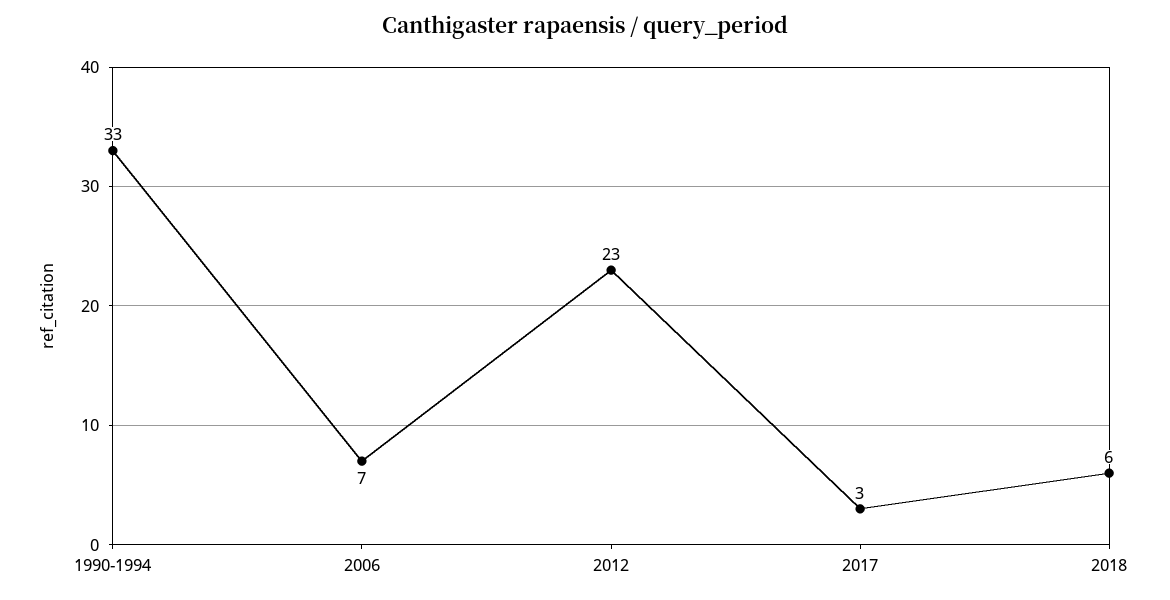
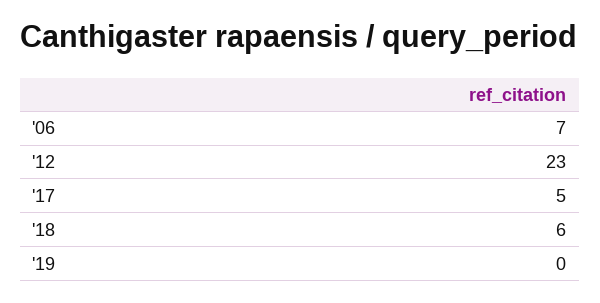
1990-1994: 33 -> none
2017: 3 -> 5
'19: none -> 0

